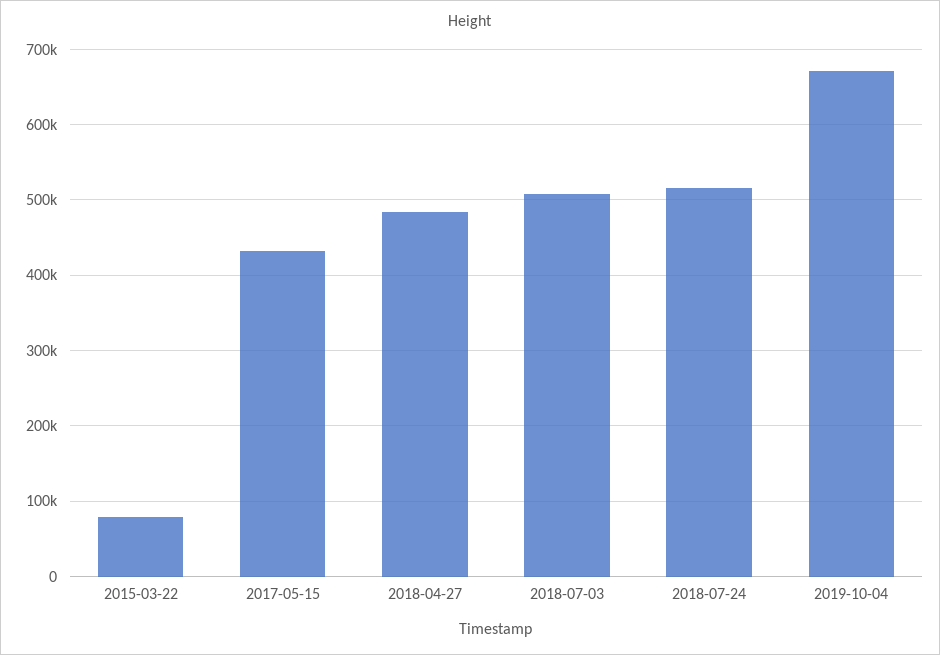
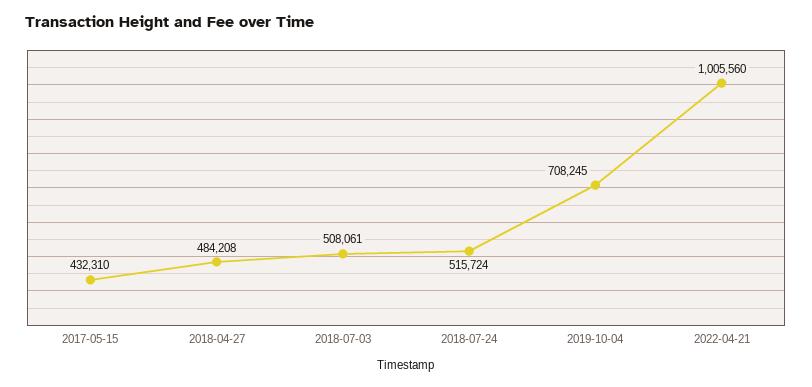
2015-03-22: 80000 -> none
2019-10-04: 670000 -> 708245
2022-04-21: none -> 1005560

